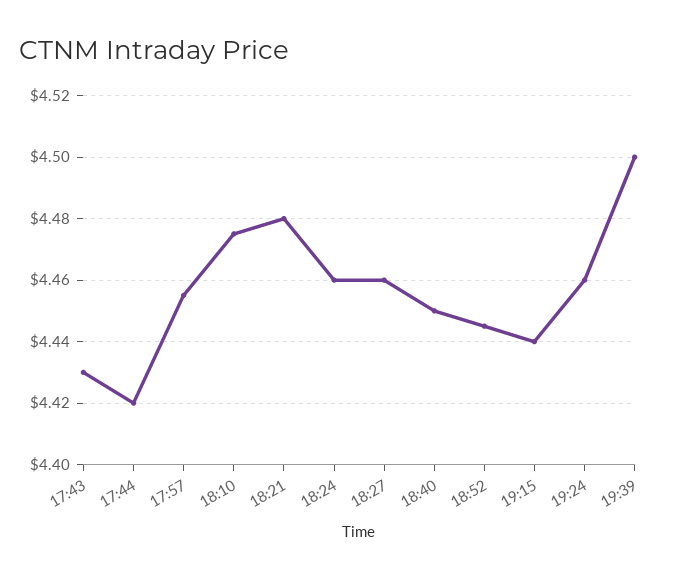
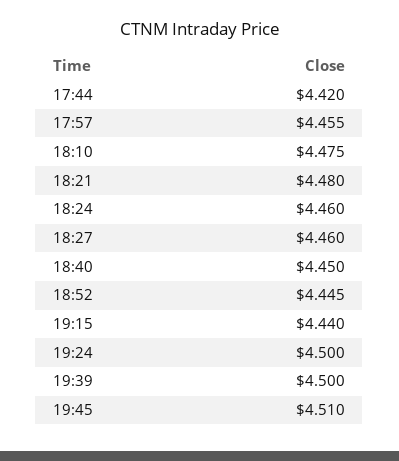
17:43: 4.43 -> none
19:24: 4.46 -> 4.5
19:45: none -> 4.51

